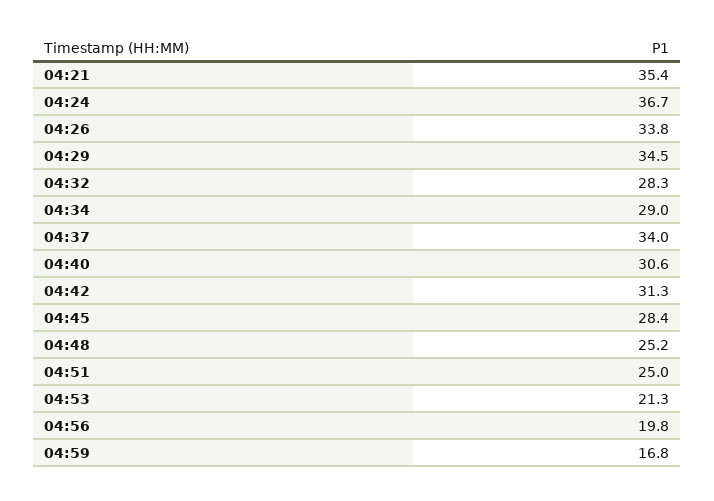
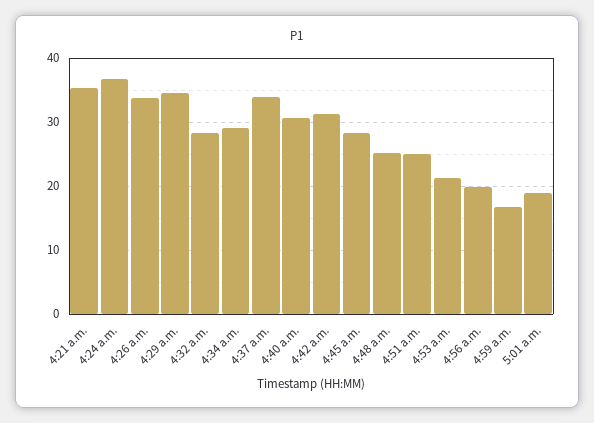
5:01 a.m.: none -> 19

